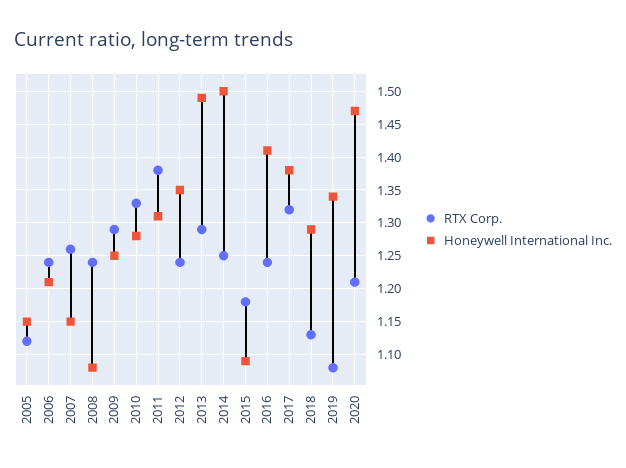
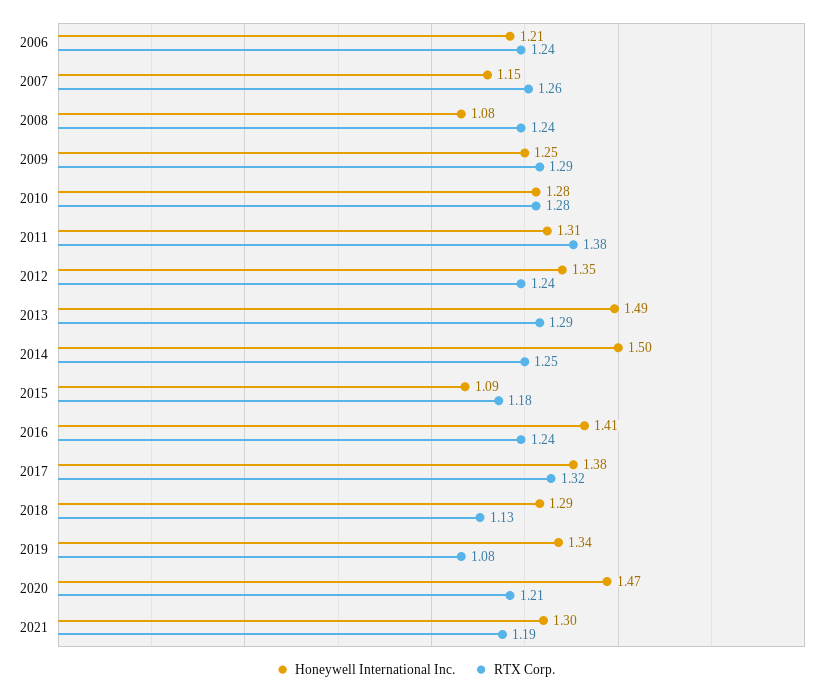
RTX Corp., 2005: 1.12 -> none
Honeywell International Inc., 2005: 1.15 -> none
RTX Corp., 2010: 1.33 -> 1.28
Honeywell International Inc., 2021: none -> 1.3
RTX Corp., 2021: none -> 1.19

